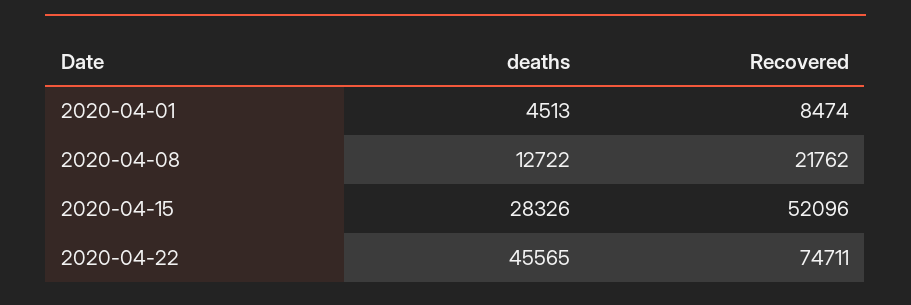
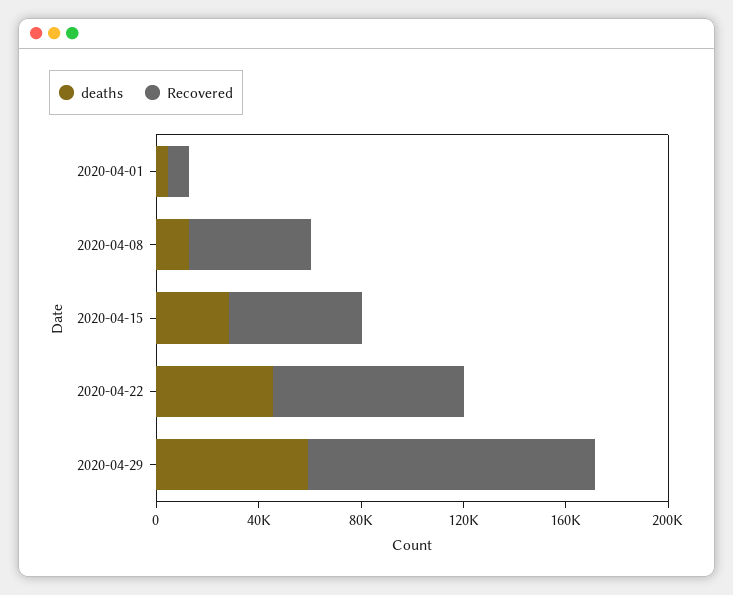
Recovered, 2020-04-08: 21762 -> 50000
deaths, 2020-04-29: none -> 60000
Recovered, 2020-04-29: none -> 110000

